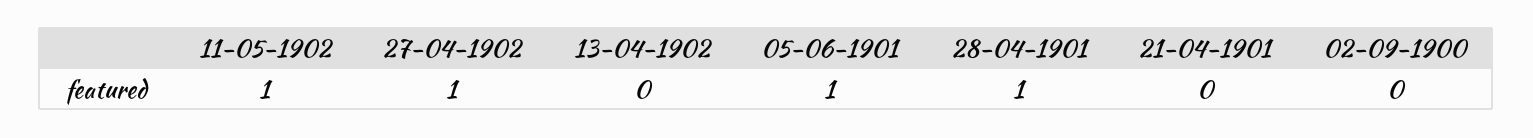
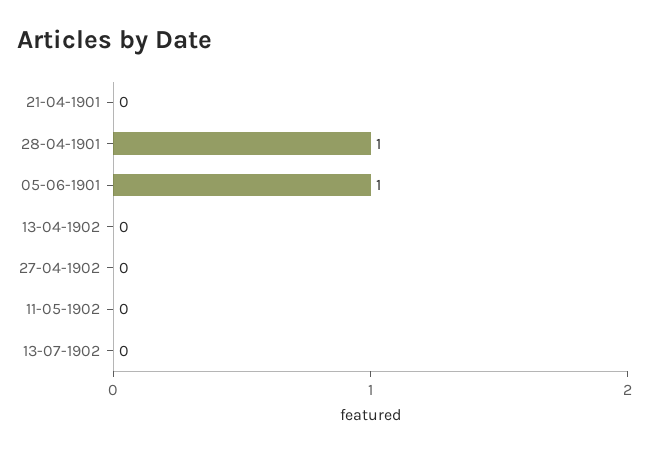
11-05-1902: 1 -> 0
27-04-1902: 1 -> 0
02-09-1900: 0 -> none
13-07-1902: none -> 0

